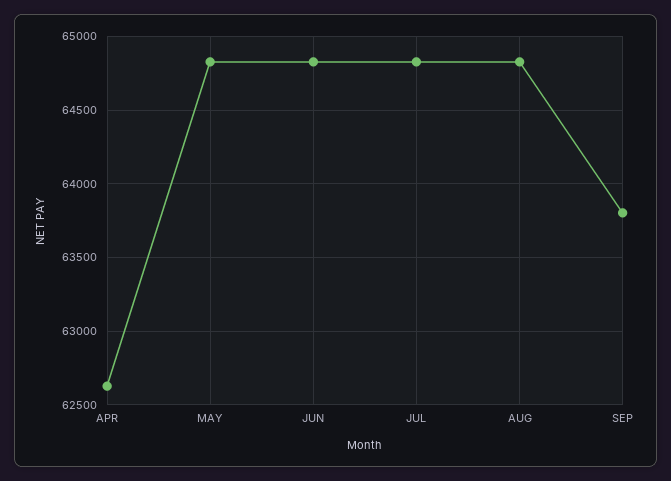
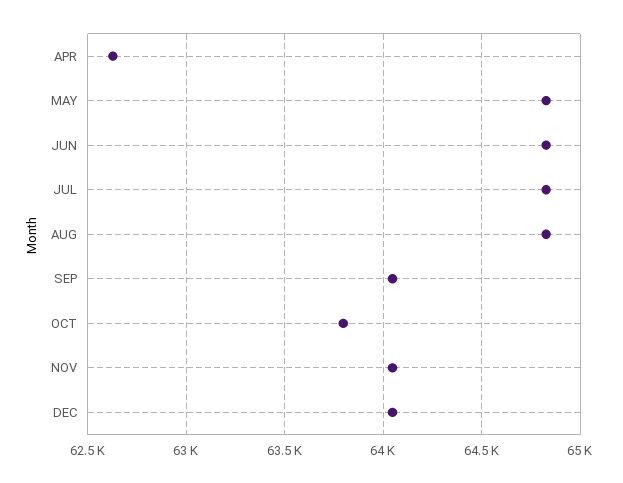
SEP: 63800 -> 64050
OCT: none -> 63800
NOV: none -> 64050
DEC: none -> 64050

